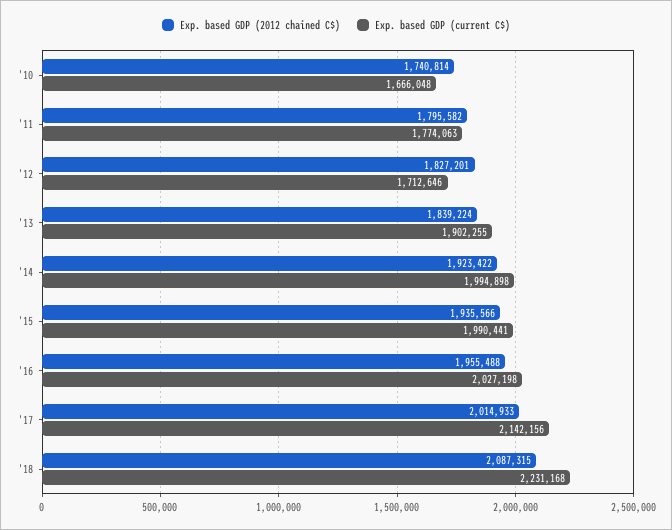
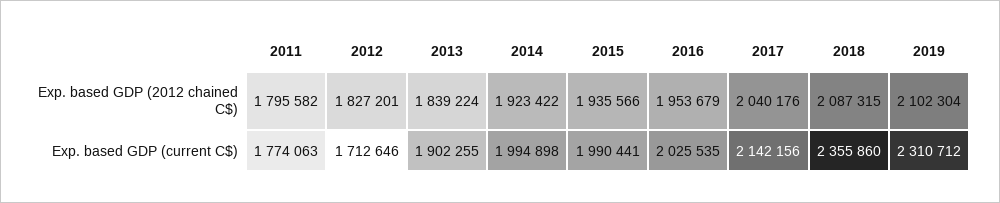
Exp. based GDP (2012 chained C$), '10: 1740814 -> none
Exp. based GDP (current C$), '10: 1666048 -> none
Exp. based GDP (2012 chained C$), '16: 1955488 -> 1953679
Exp. based GDP (current C$), '16: 2027198 -> 2025535
Exp. based GDP (2012 chained C$), '17: 2014933 -> 2040176
Exp. based GDP (current C$), '18: 2231168 -> 2355860
Exp. based GDP (2012 chained C$), 2019: none -> 2102304
Exp. based GDP (current C$), 2019: none -> 2310712

